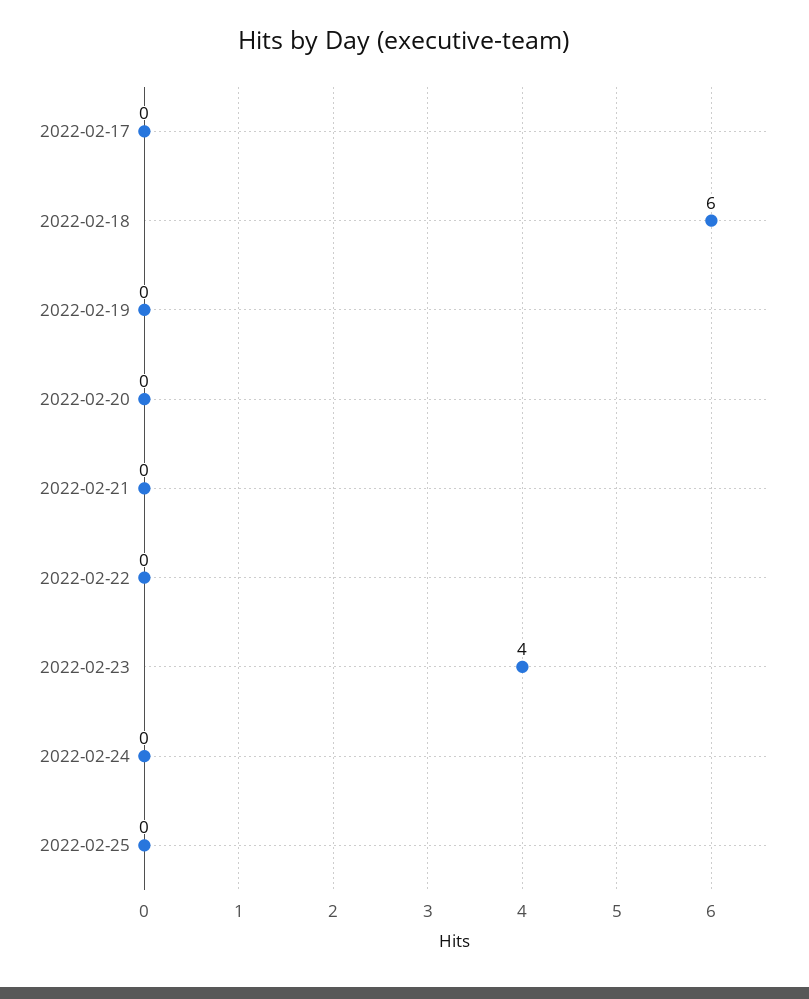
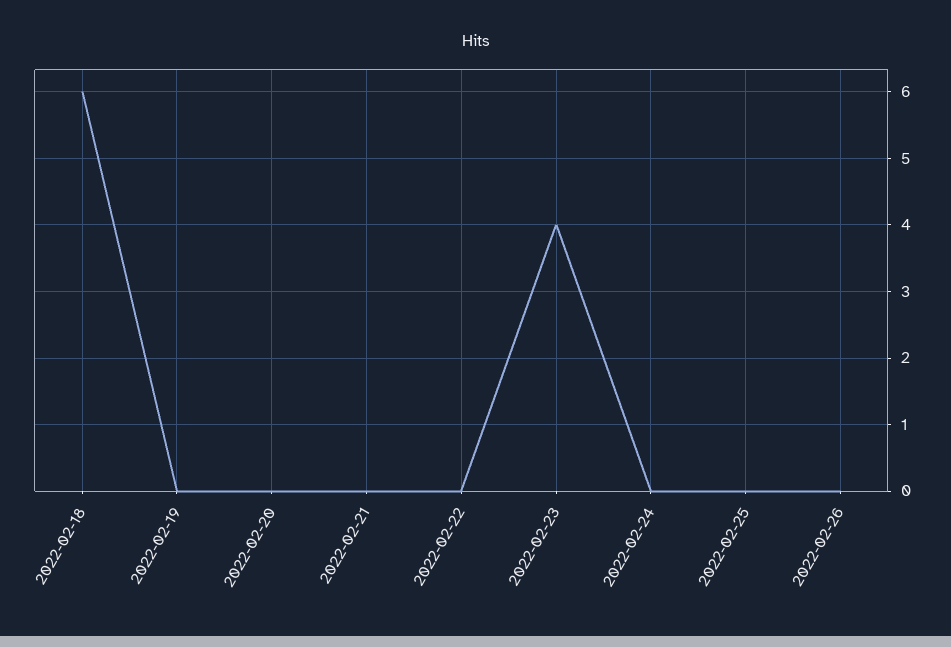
2022-02-17: 0 -> none
2022-02-26: none -> 0

